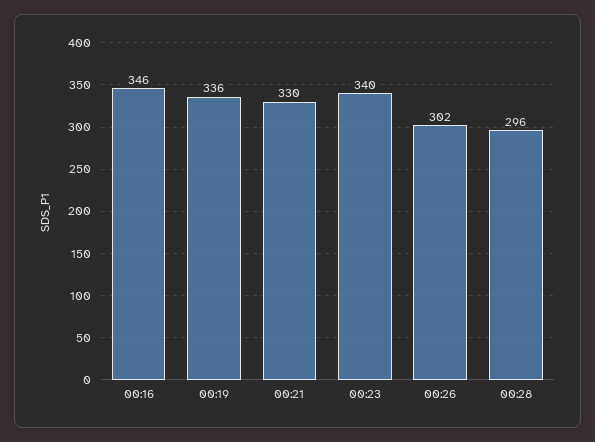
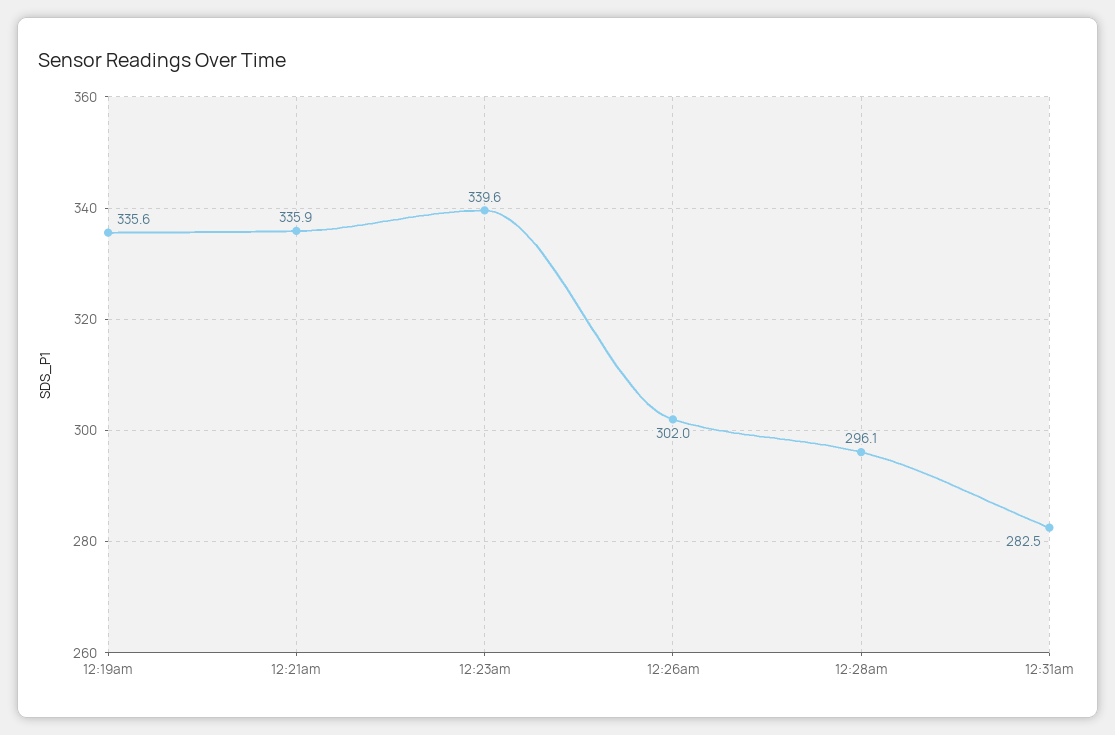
00:16: 346 -> none
00:21: 330 -> 335.9
12:31am: none -> 282.5

